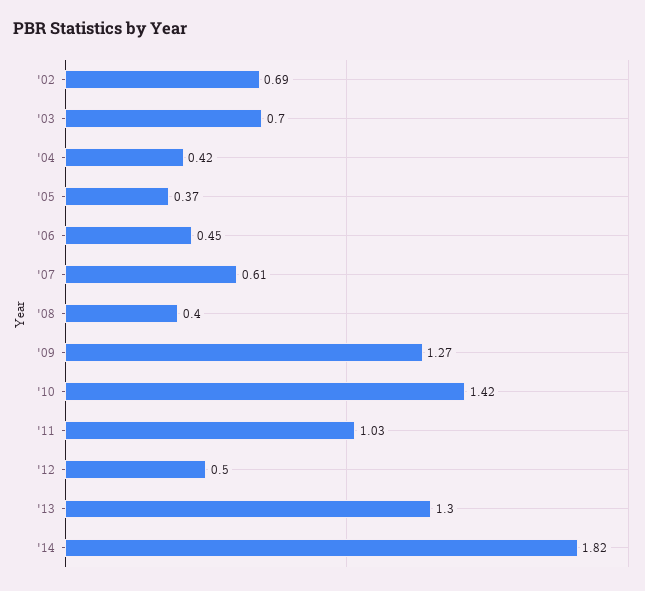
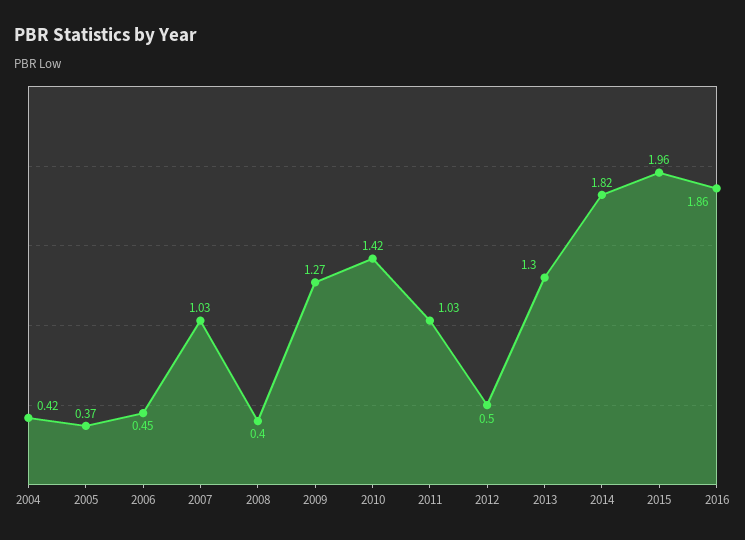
'02: 0.69 -> none
'03: 0.7 -> none
'07: 0.61 -> 1.03
2015: none -> 1.96
2016: none -> 1.86

